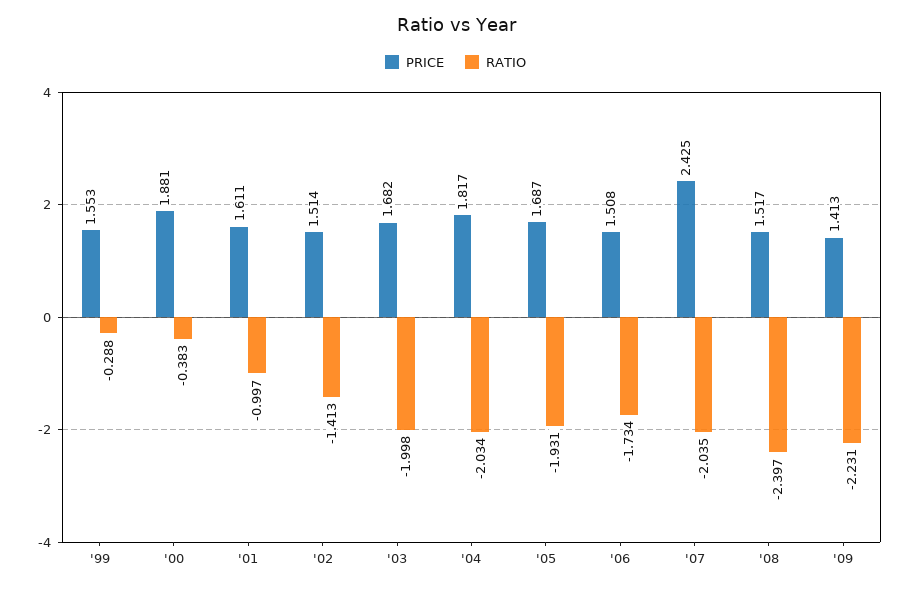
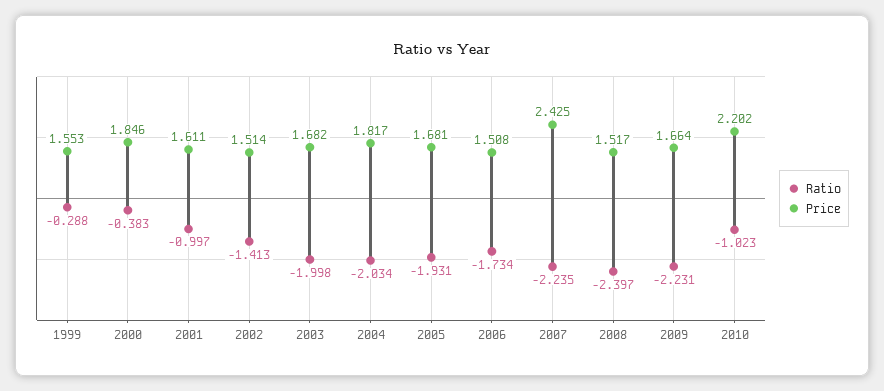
PRICE, '00: 1.881 -> 1.846
PRICE, '05: 1.687 -> 1.681
RATIO, '07: -2.035 -> -2.235
PRICE, '09: 1.413 -> 1.664
RATIO, 2010: none -> -1.023
PRICE, 2010: none -> 2.202

